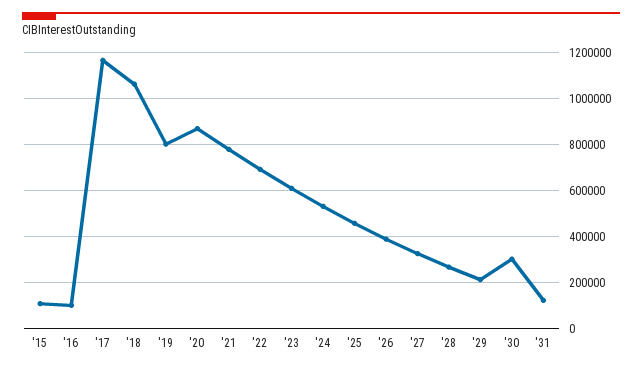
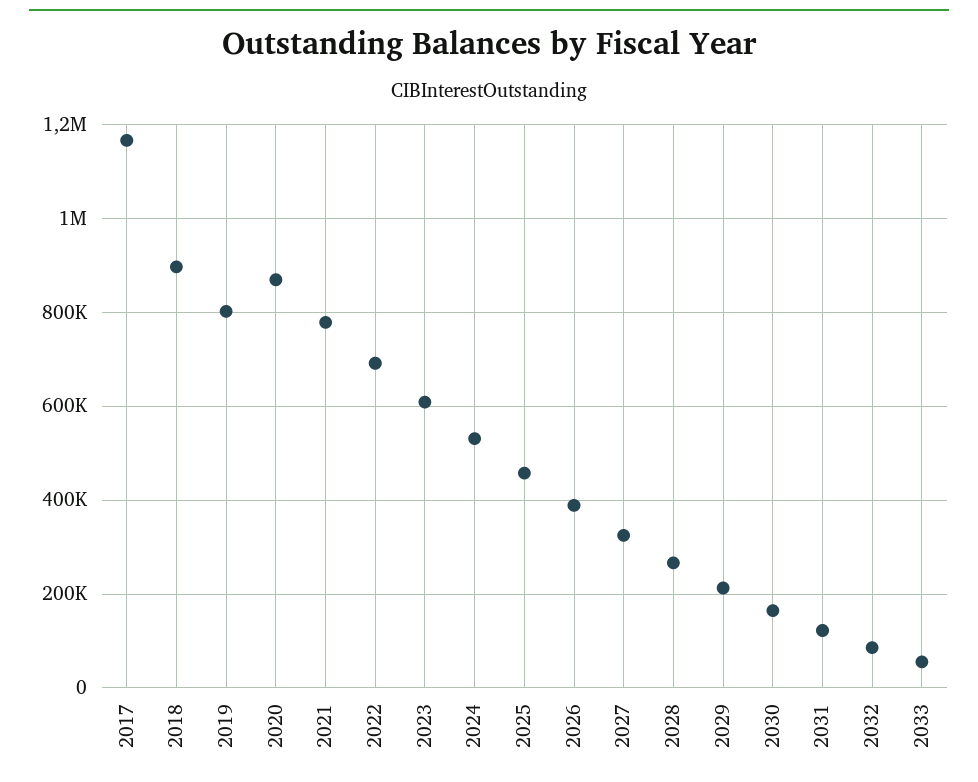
'15: 100000 -> none
'16: 100000 -> none
'18: 1050000 -> 900000
'30: 300000 -> 160000
2032: none -> 80000
2033: none -> 60000

